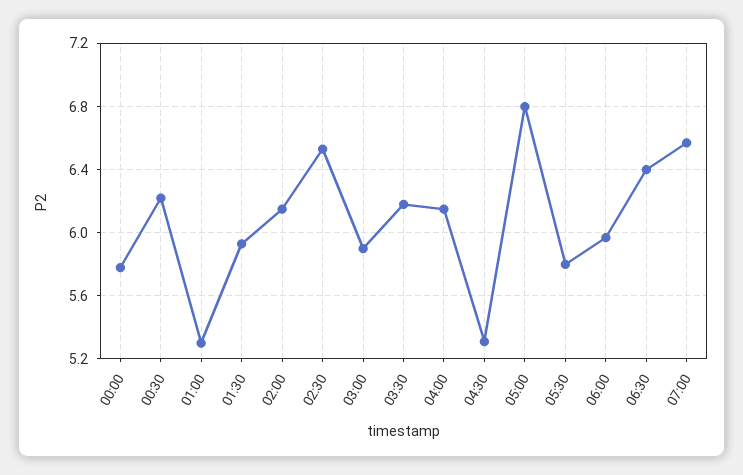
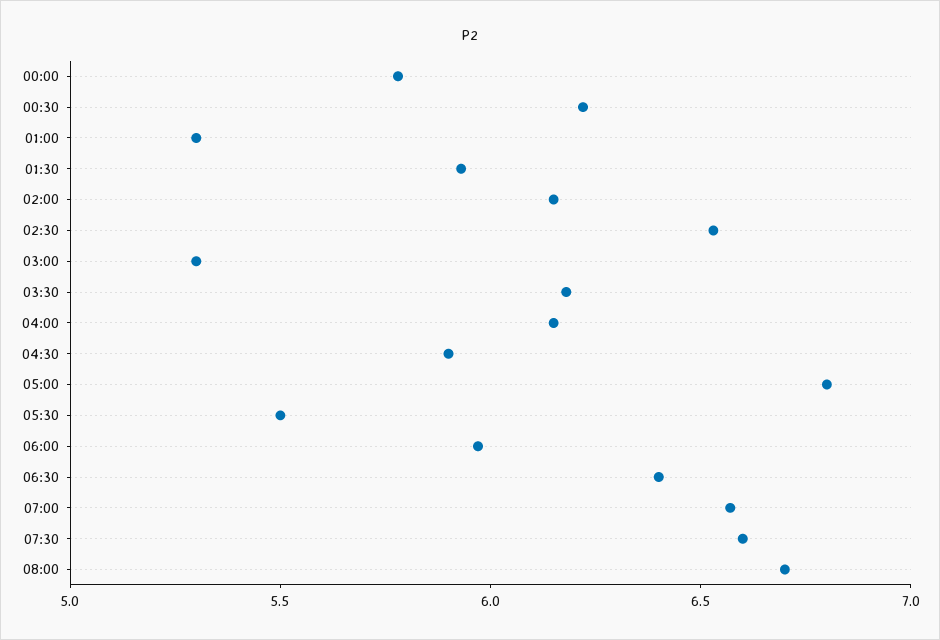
03:00: 5.9 -> 5.3
04:30: 5.3 -> 5.9
05:30: 5.8 -> 5.5
07:30: none -> 6.6
08:00: none -> 6.7

